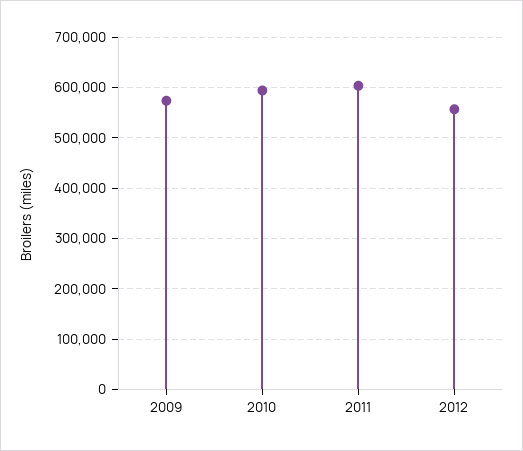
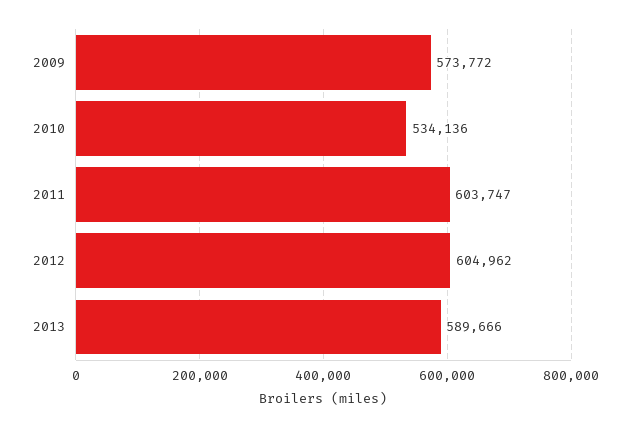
2010: 600000 -> 534136
2012: 560000 -> 604962
2013: none -> 589666

